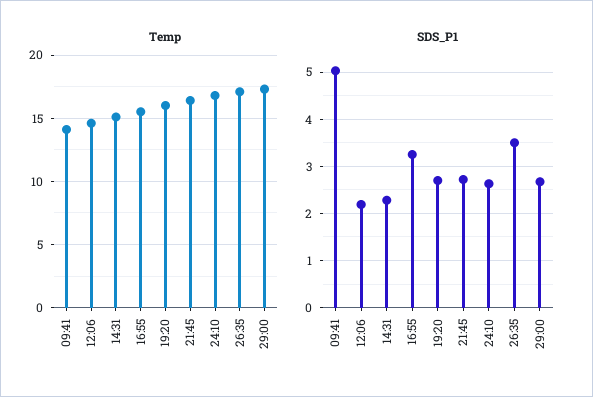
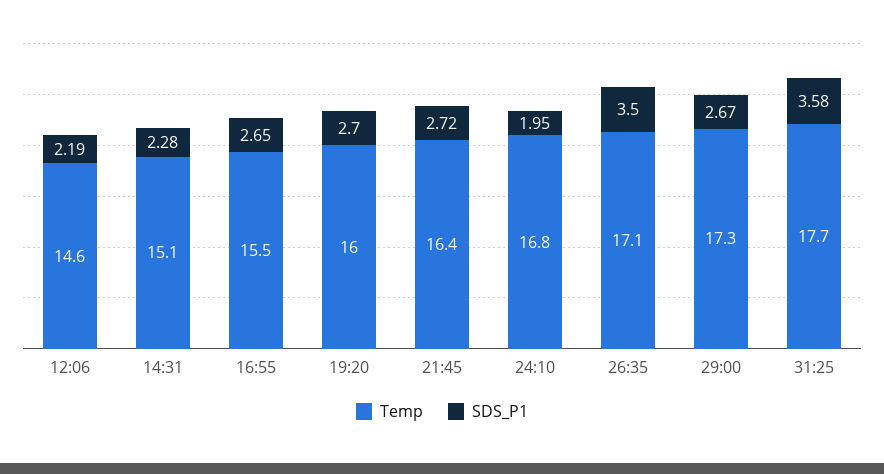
Temp, 09:41: 14 -> none
SDS_P1, 09:41: 5 -> none
SDS_P1, 16:55: 3.2 -> 2.65
SDS_P1, 24:10: 2.6 -> 1.95
Temp, 31:25: none -> 17.7
SDS_P1, 31:25: none -> 3.58

